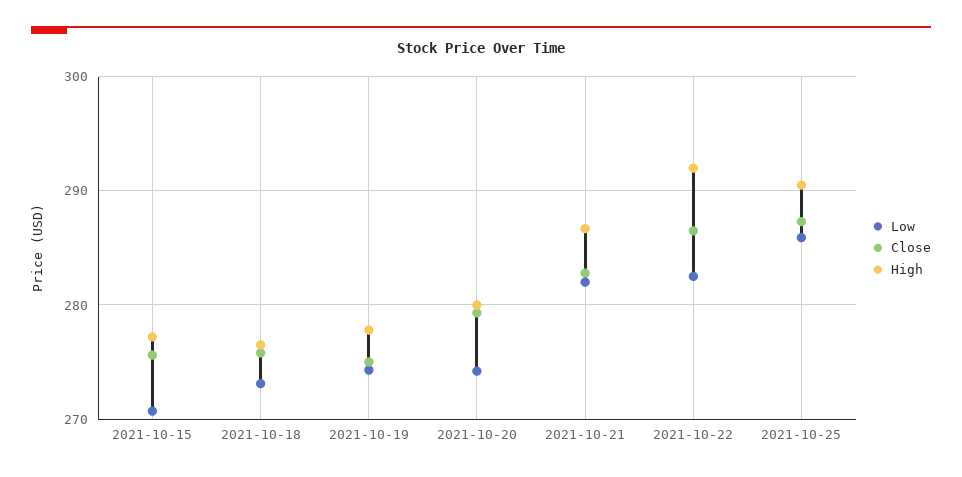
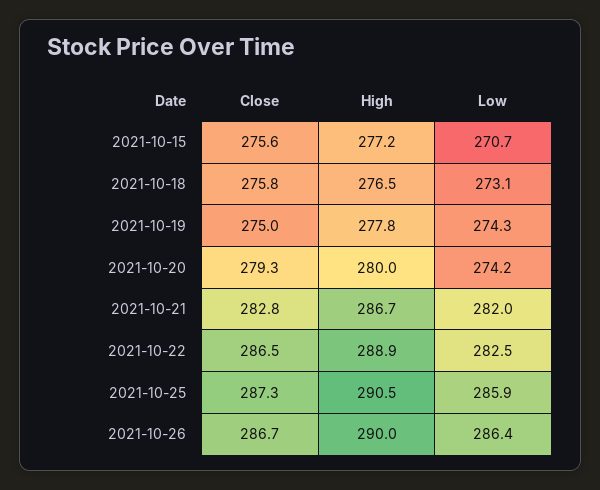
High, 2021-10-22: 292 -> 288.9
Close, 2021-10-26: none -> 286.7
High, 2021-10-26: none -> 290
Low, 2021-10-26: none -> 286.4

